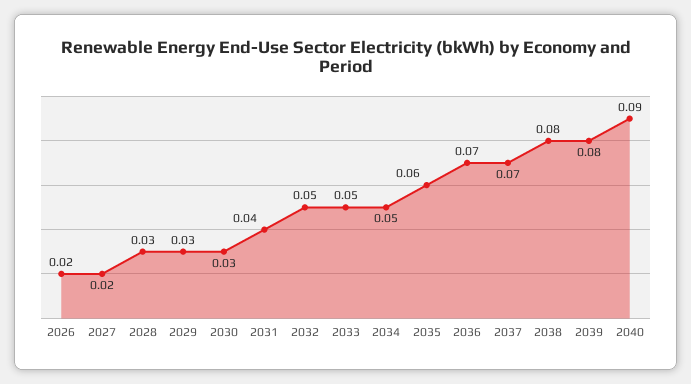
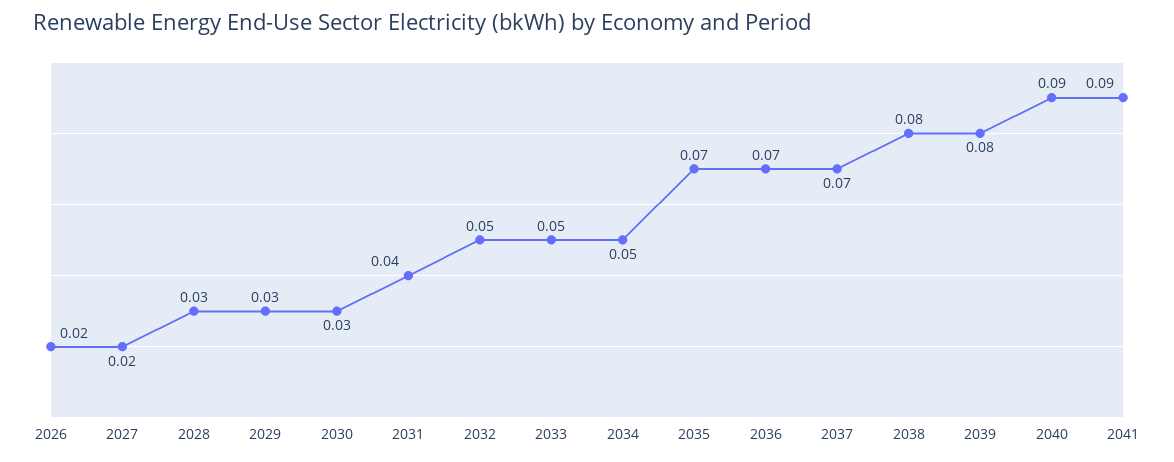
2035: 0.06 -> 0.07
2041: none -> 0.09

